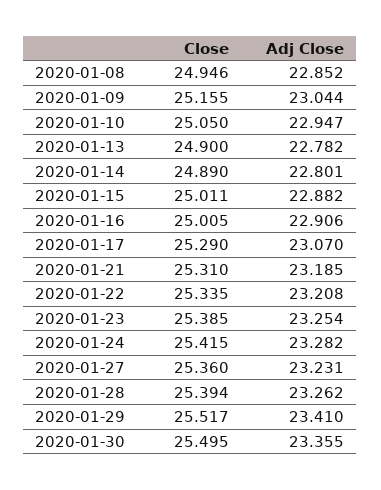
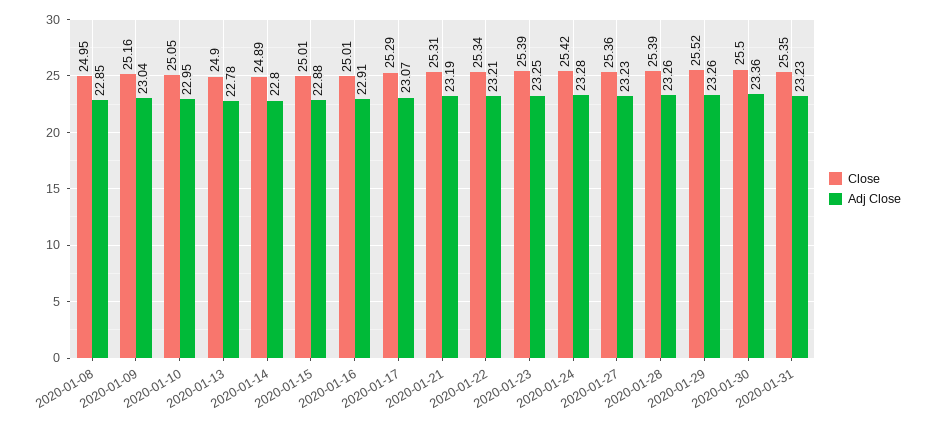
Adj Close, 2020-01-29: 23.41 -> 23.26
Close, 2020-01-31: none -> 25.35
Adj Close, 2020-01-31: none -> 23.23

